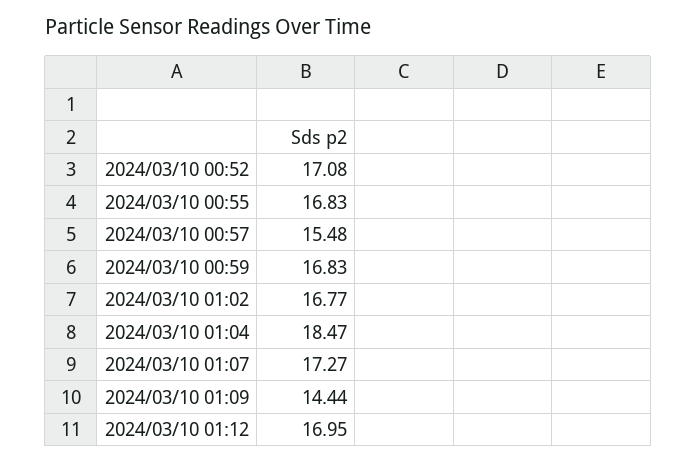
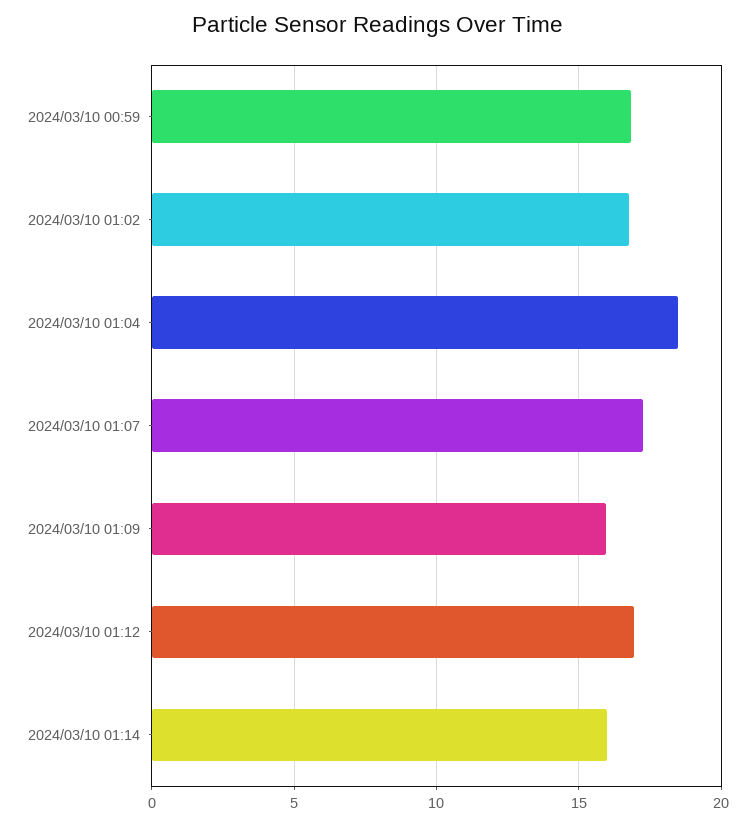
2024/03/10 00:52: 17.08 -> none
2024/03/10 00:55: 16.83 -> none
2024/03/10 00:57: 15.48 -> none
2024/03/10 01:09: 14.44 -> 16
2024/03/10 01:14: none -> 16

